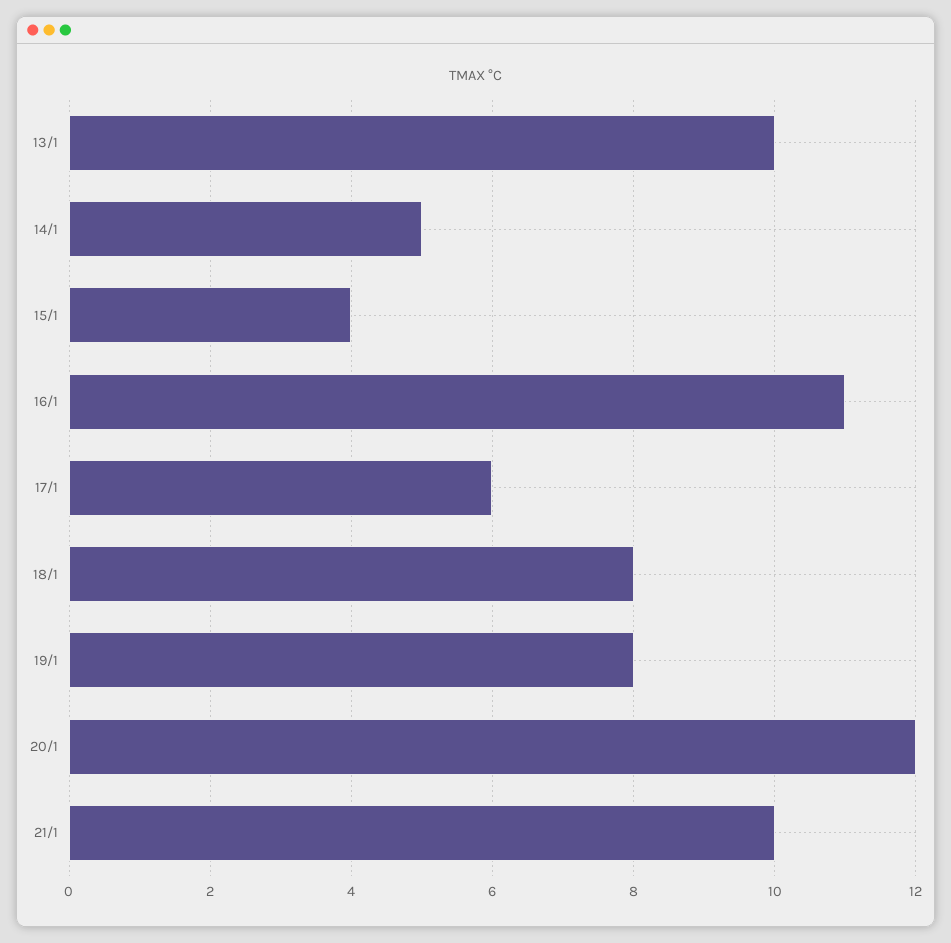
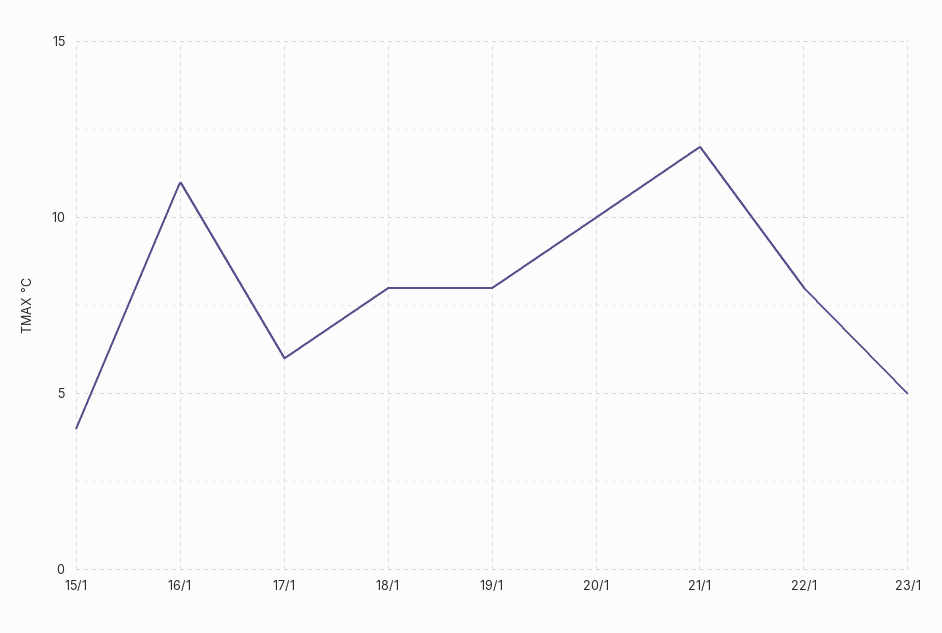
13/1: 10 -> none
14/1: 5 -> none
20/1: 12 -> 10
21/1: 10 -> 12
22/1: none -> 8
23/1: none -> 5

